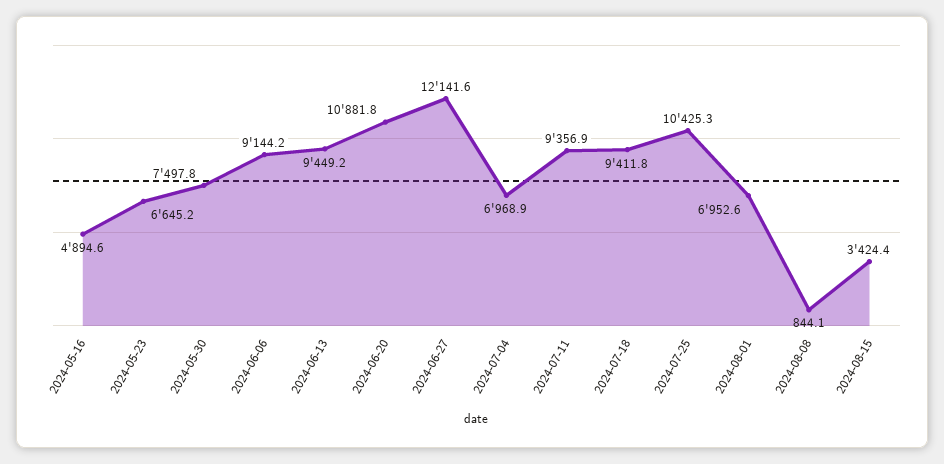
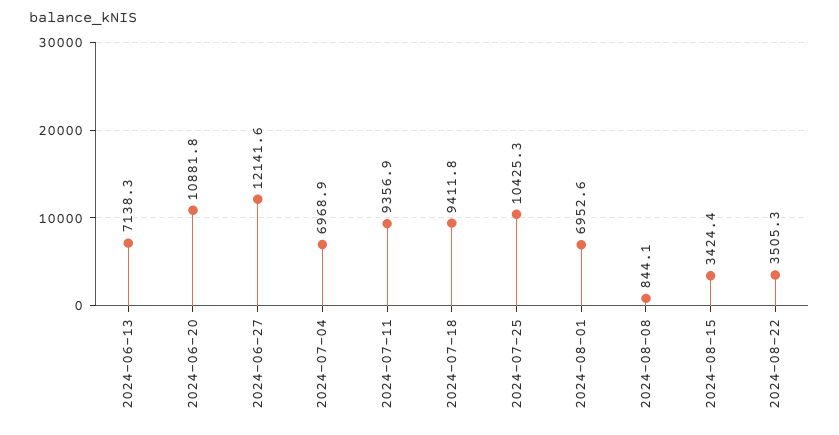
2024-05-16: 4894.6 -> none
2024-05-23: 6645.2 -> none
2024-05-30: 7497.8 -> none
2024-06-06: 9144.2 -> none
2024-06-13: 9449.2 -> 7138.3
2024-08-22: none -> 3505.3

